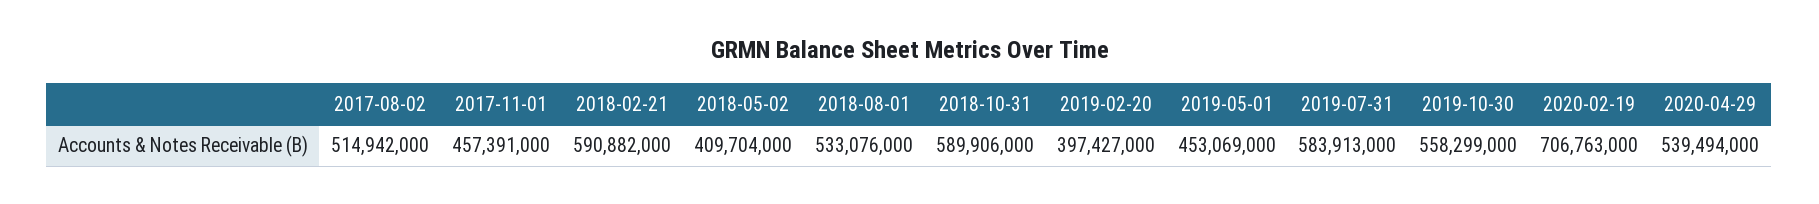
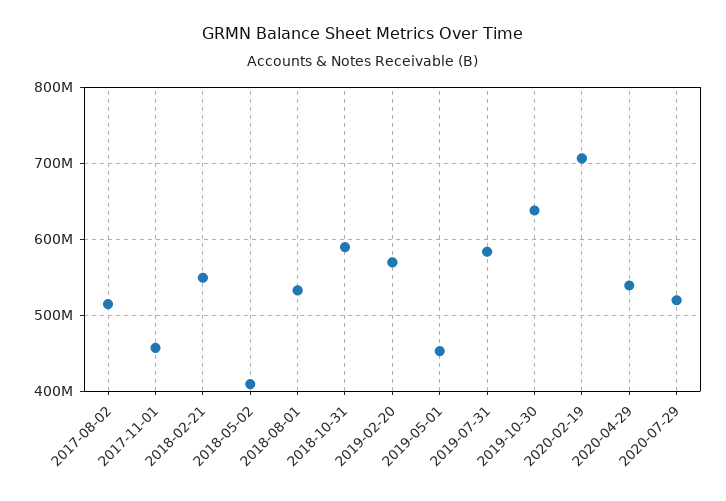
2018-02-21: 590882000 -> 550000000
2019-02-20: 397427000 -> 570000000
2019-10-30: 558299000 -> 640000000
2020-07-29: none -> 520000000

